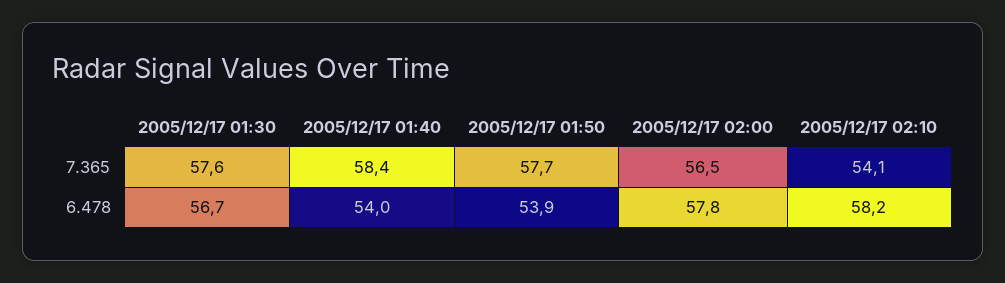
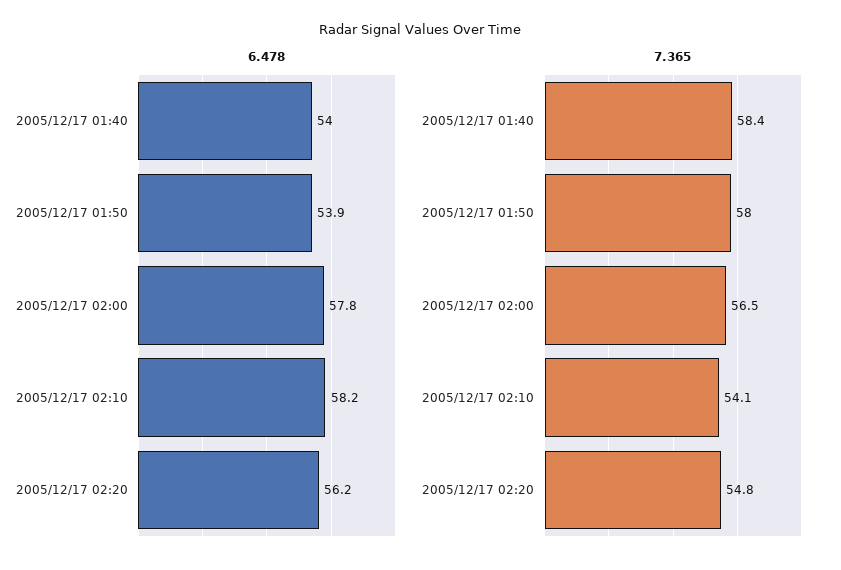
7.365, 2005/12/17 01:30: 57.6 -> none
7.365, 2005/12/17 01:50: 57.7 -> 58
6.478, 2005/12/17 01:30: 56.7 -> none
6.478, 2005/12/17 02:20: none -> 56.2
7.365, 2005/12/17 02:20: none -> 54.8

